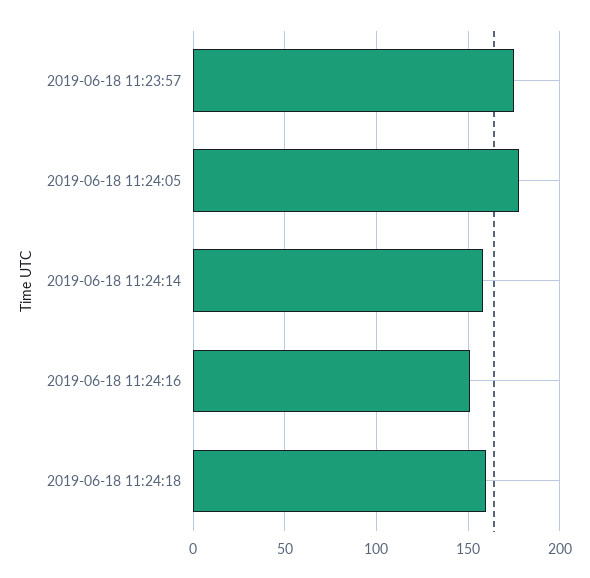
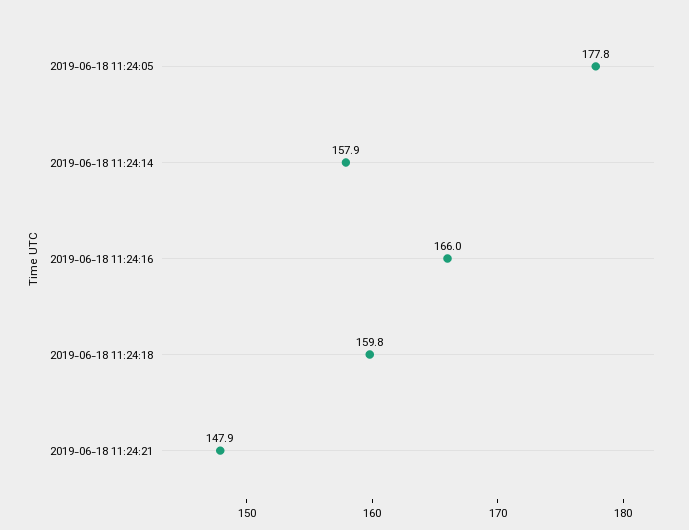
2019-06-18 11:23:57: 175 -> none
2019-06-18 11:24:16: 150 -> 166
2019-06-18 11:24:21: none -> 147.9

